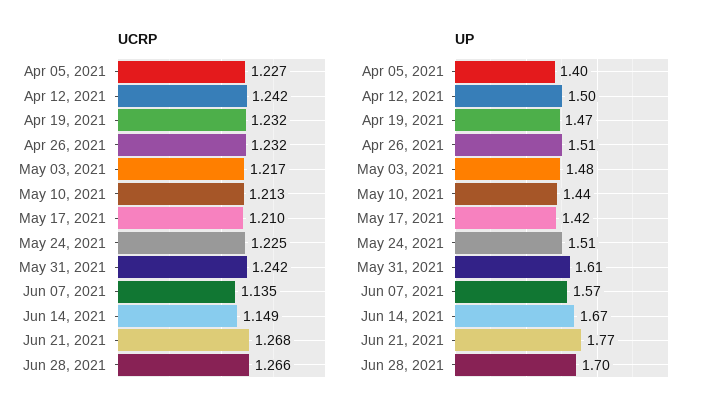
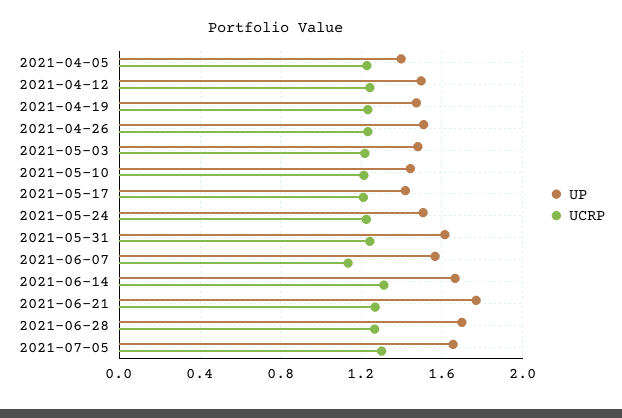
UCRP, Jun 14, 2021: 1.149 -> 1.3
UP, 2021-07-05: none -> 1.65
UCRP, 2021-07-05: none -> 1.3

